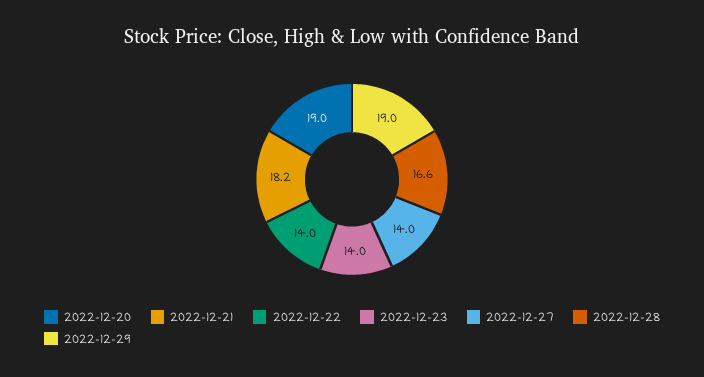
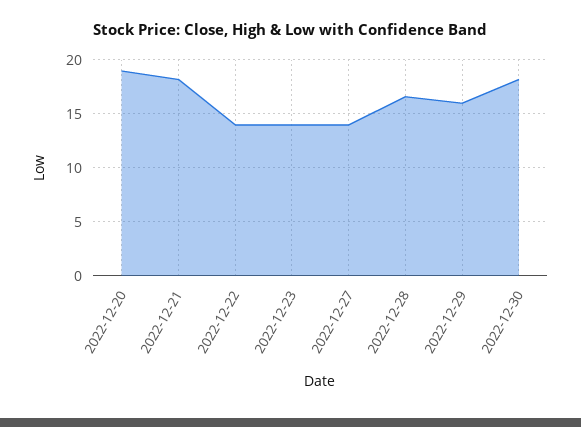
2022-12-29: 19 -> 16
2022-12-30: none -> 18

